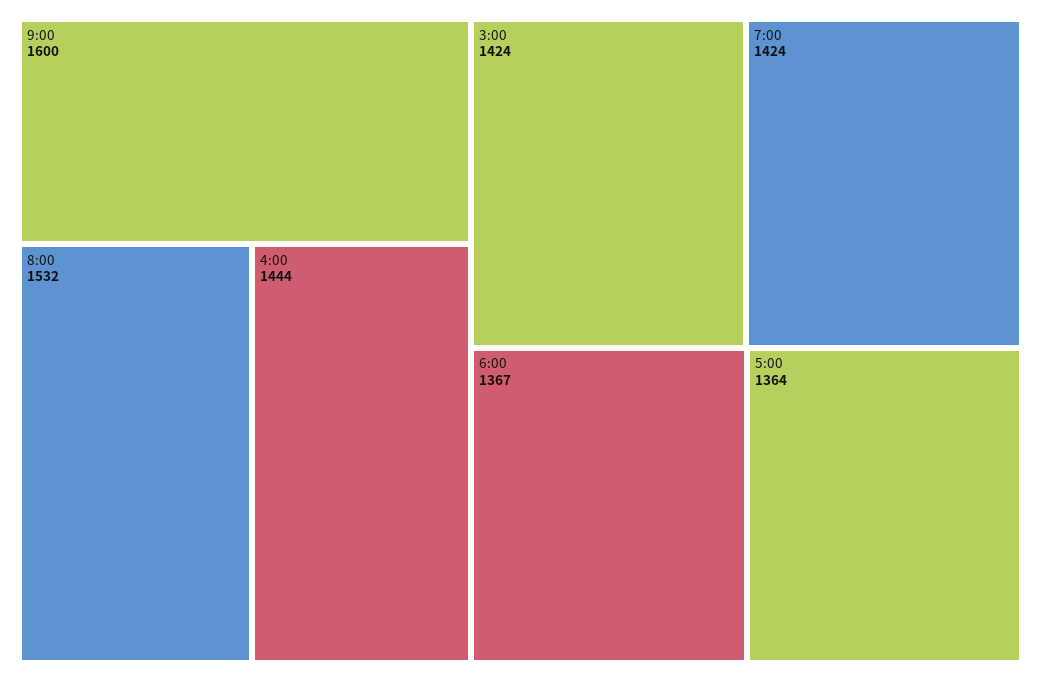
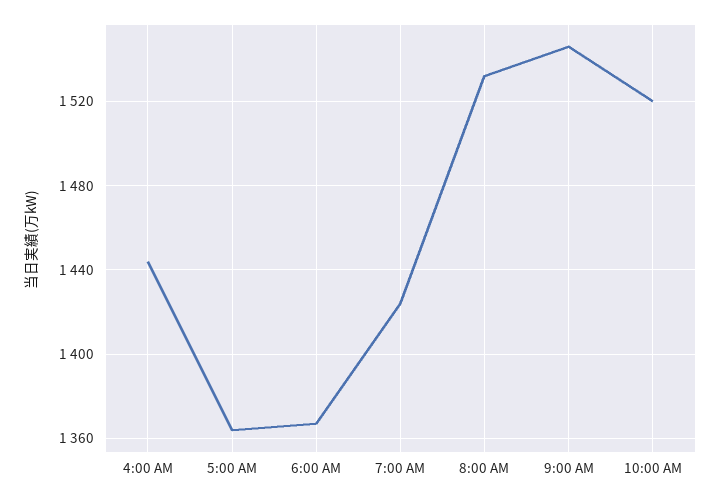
9:00: 1600 -> 1545
3:00: 1424 -> none
10:00 AM: none -> 1520

